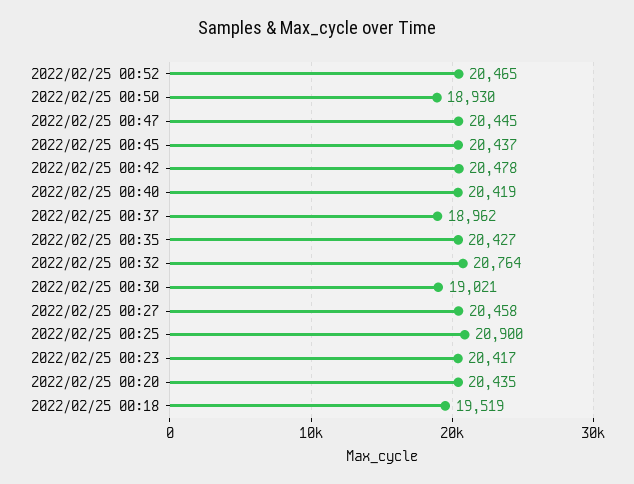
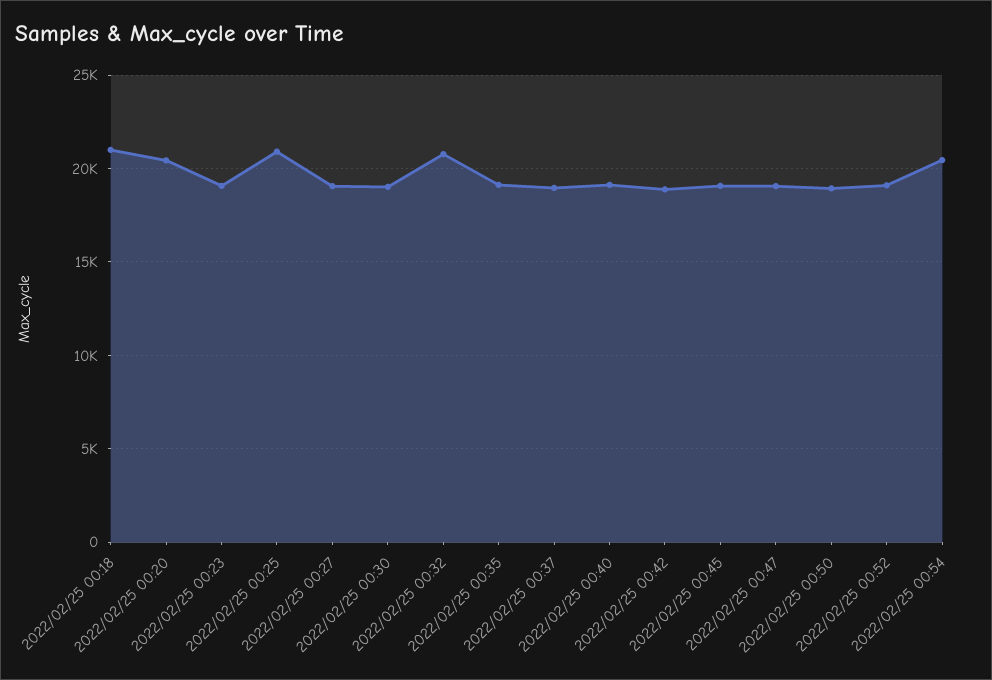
2022/02/25 00:52: 20465 -> 19000
2022/02/25 00:47: 20445 -> 19000
2022/02/25 00:45: 20437 -> 19000
2022/02/25 00:42: 20478 -> 19000
2022/02/25 00:40: 20419 -> 19000
2022/02/25 00:35: 20427 -> 19000
2022/02/25 00:27: 20458 -> 19000
2022/02/25 00:23: 20417 -> 19000
2022/02/25 00:18: 19519 -> 21000
2022/02/25 00:54: none -> 20500

